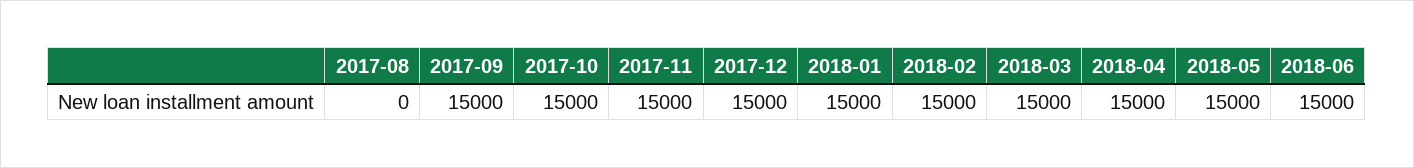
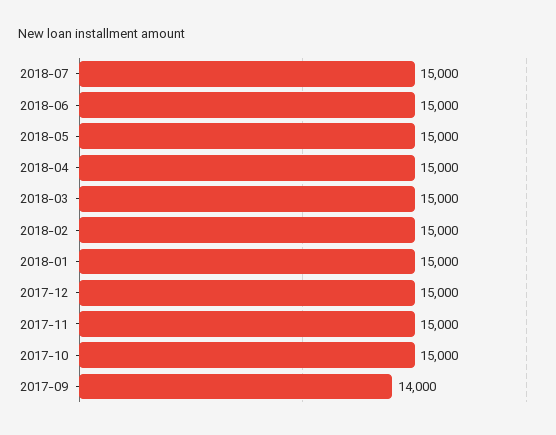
2017-08: 0 -> none
2017-09: 15000 -> 14000
2018-07: none -> 15000

